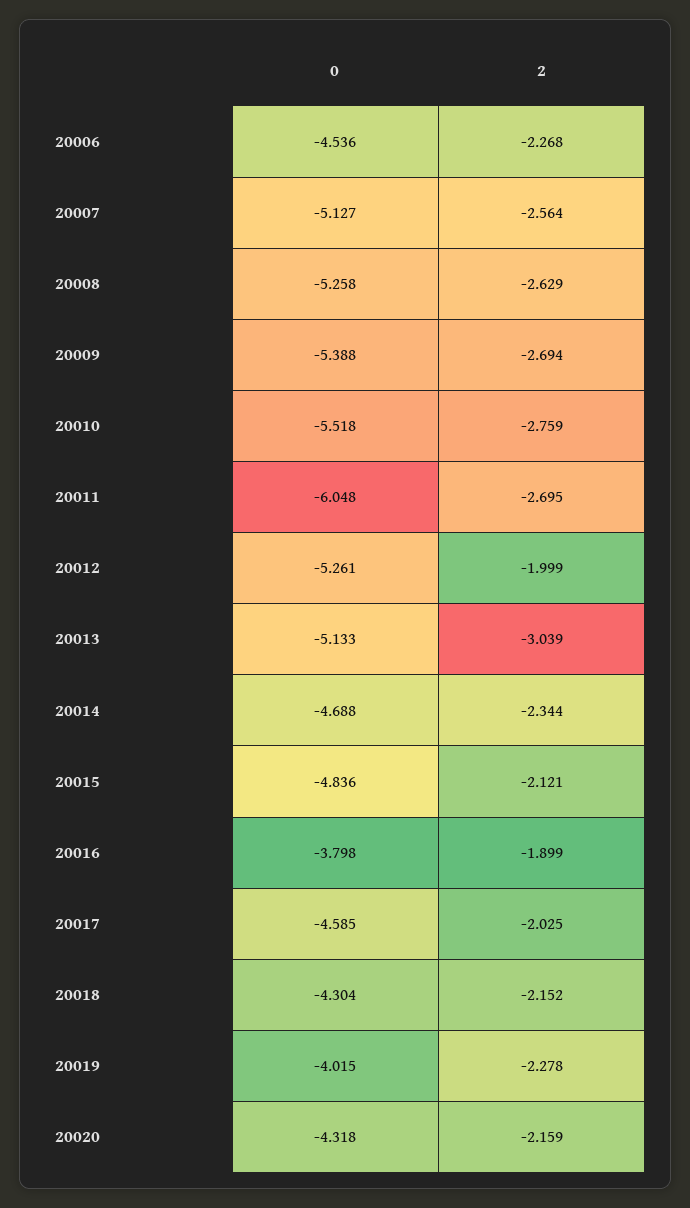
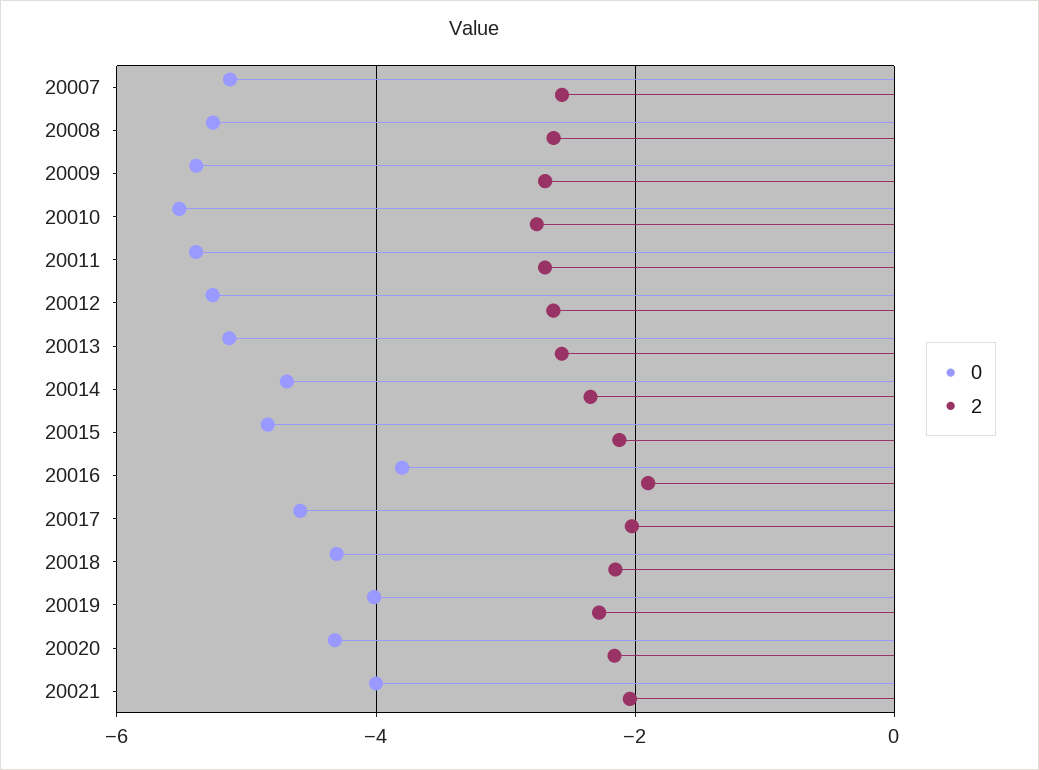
0, 20006: -4.536 -> none
2, 20006: -2.268 -> none
0, 20011: -6.048 -> -5.4
2, 20012: -1.999 -> -2.6
2, 20013: -3.039 -> -2.6
0, 20021: none -> -4
2, 20021: none -> -2

